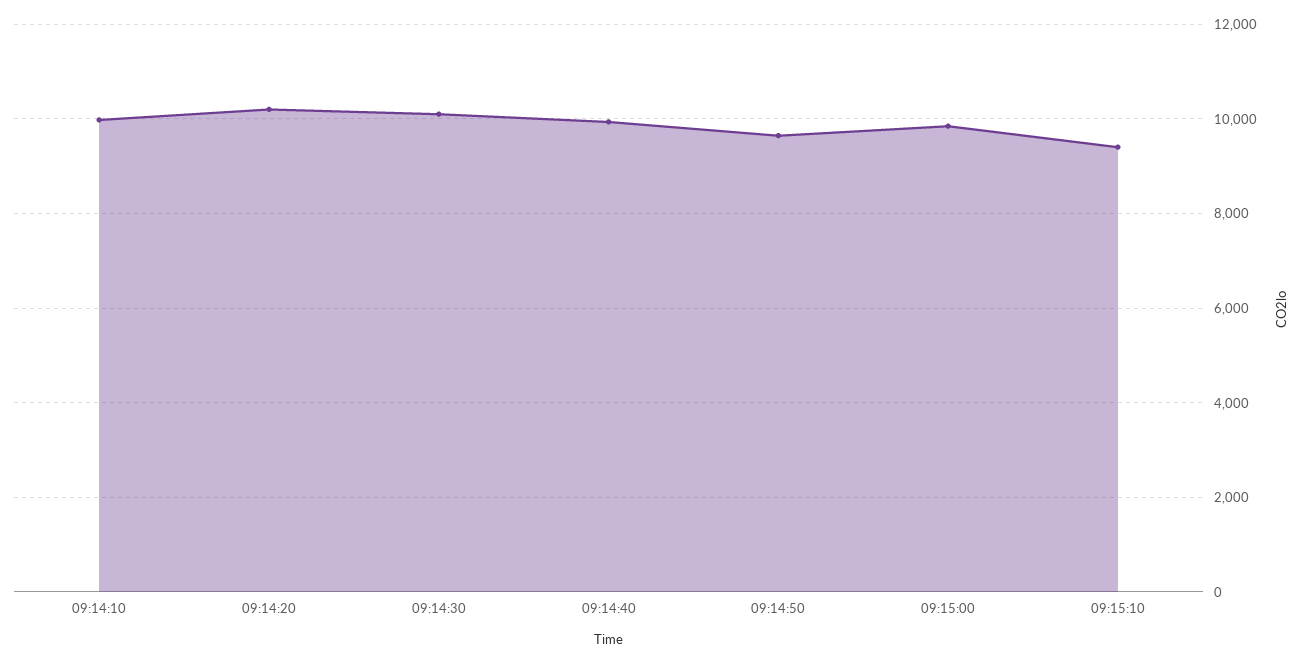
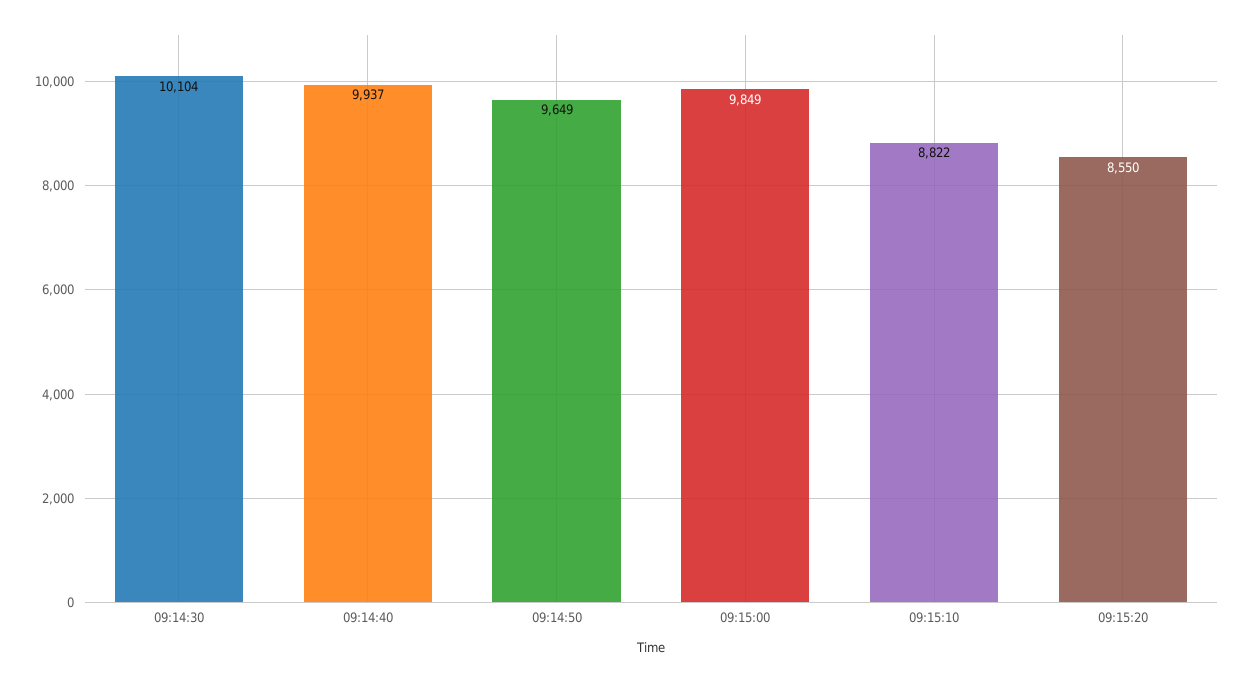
09:14:10: 10000 -> none
09:14:20: 10200 -> none
09:15:10: 9400 -> 8822
09:15:20: none -> 8550

